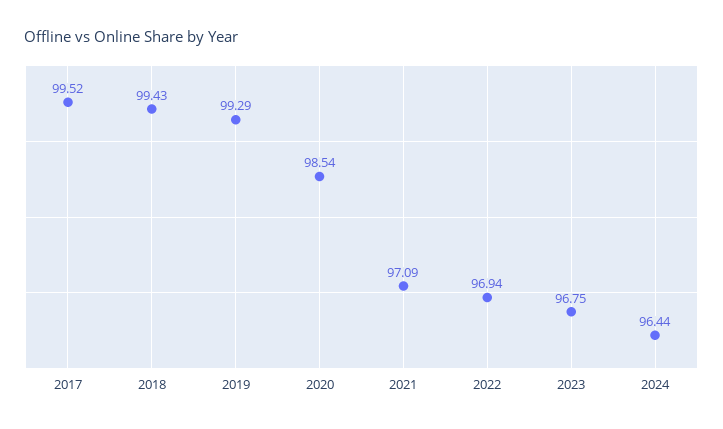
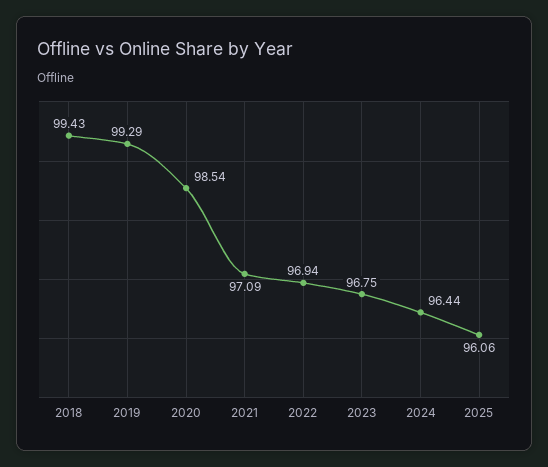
2017: 99.52 -> none
2025: none -> 96.06

